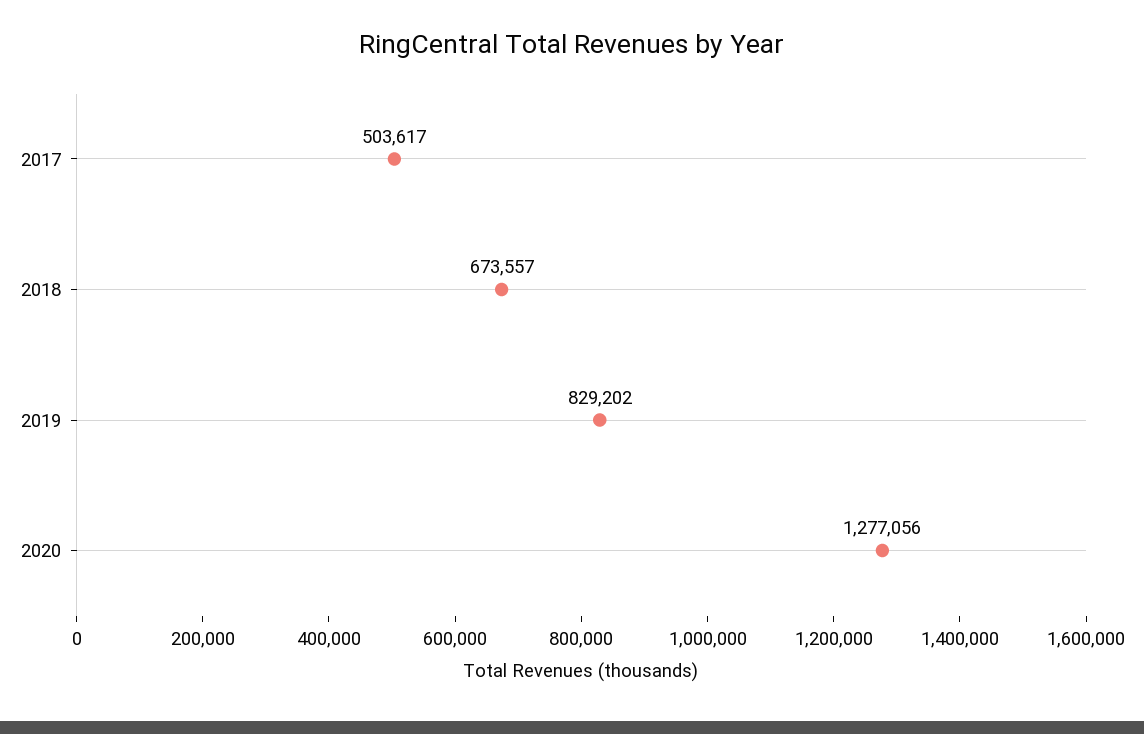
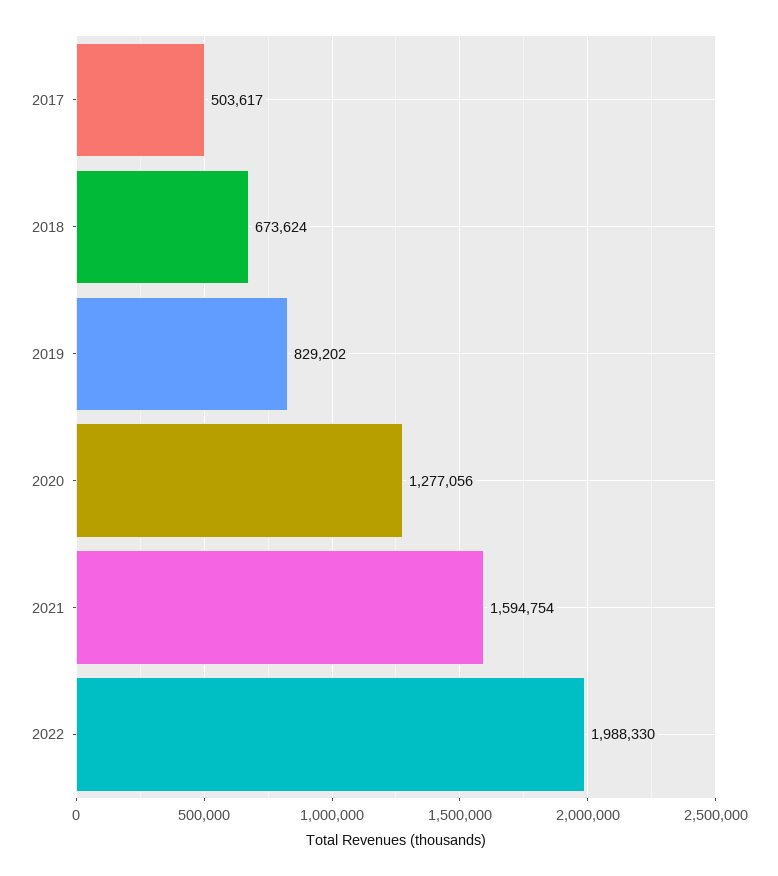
2018: 673557 -> 673624
2021: none -> 1594754
2022: none -> 1988330

